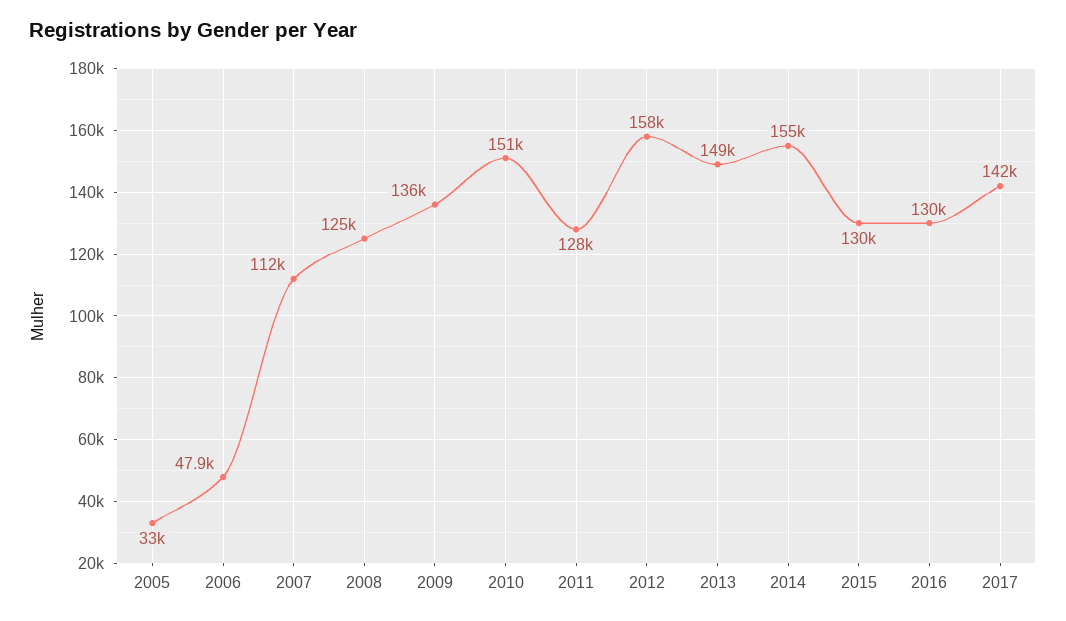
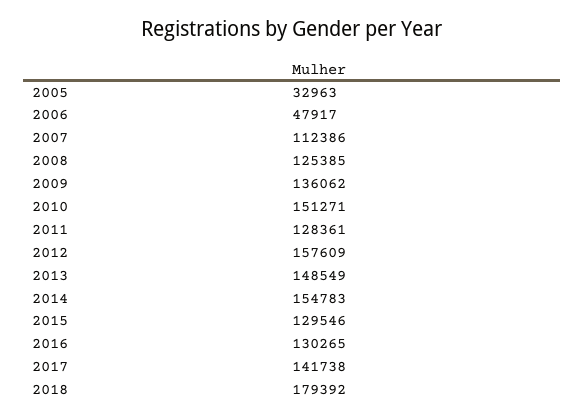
2018: none -> 179392

